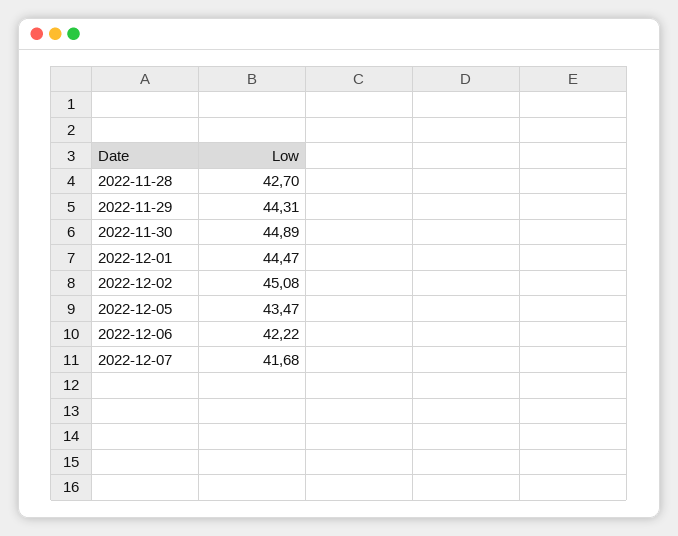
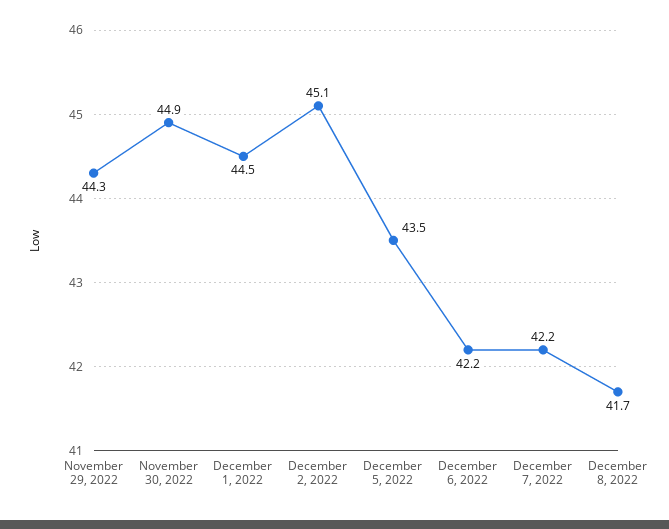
2022-11-28: 42.7 -> none
2022-12-07: 41.68 -> 42.2
December 8, 2022: none -> 41.7

